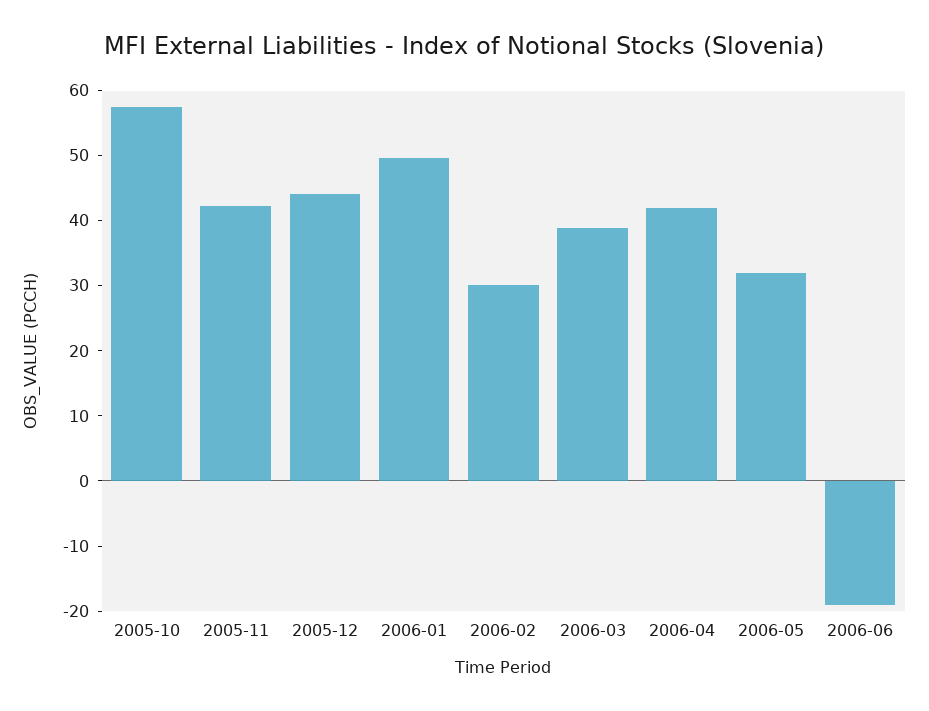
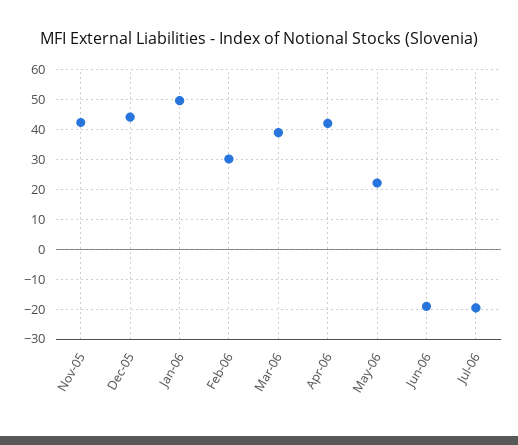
2005-10: 58 -> none
2006-05: 32 -> 22.5
Jul-06: none -> -20

